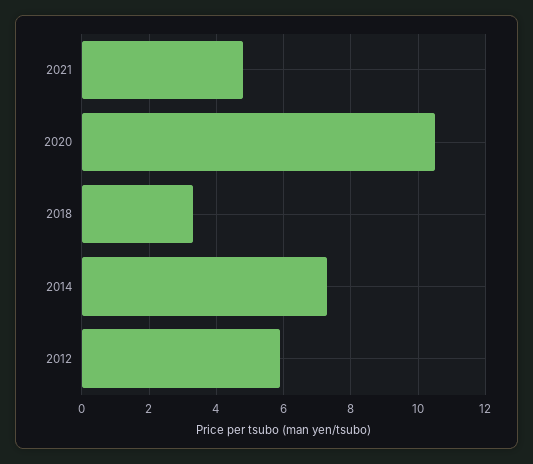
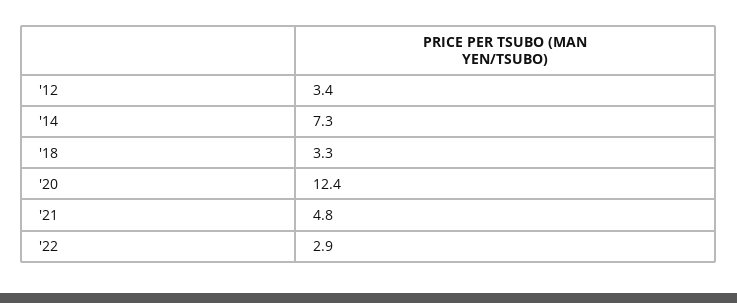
2020: 10.5 -> 12.4
2012: 6 -> 3.4
'22: none -> 2.9

